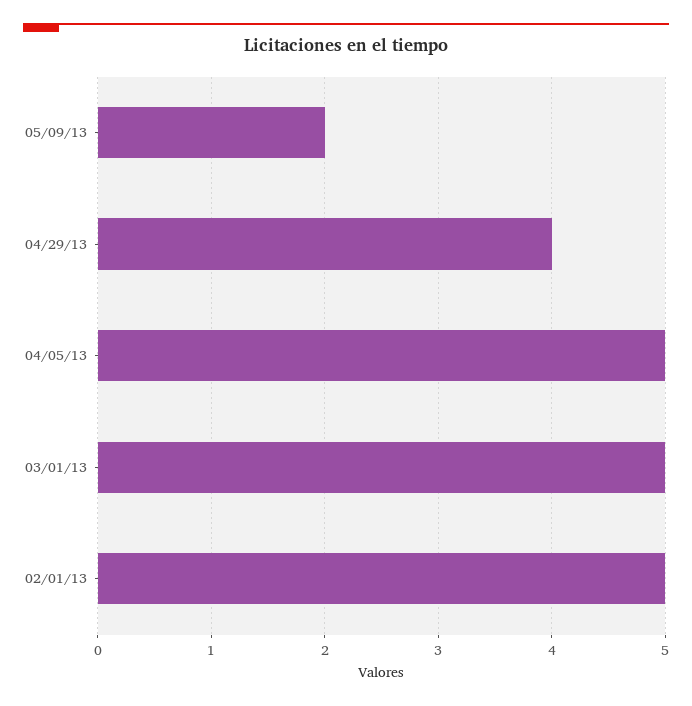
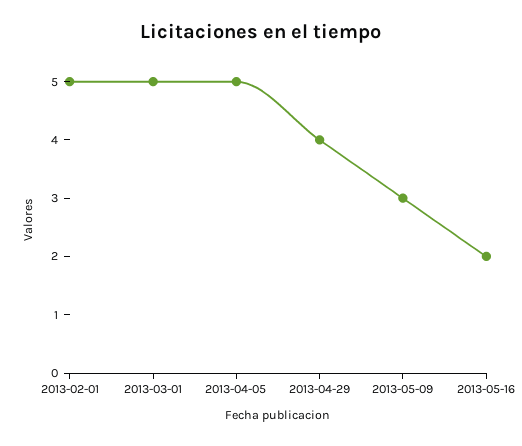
05/09/13: 2 -> 3
2013-05-16: none -> 2

